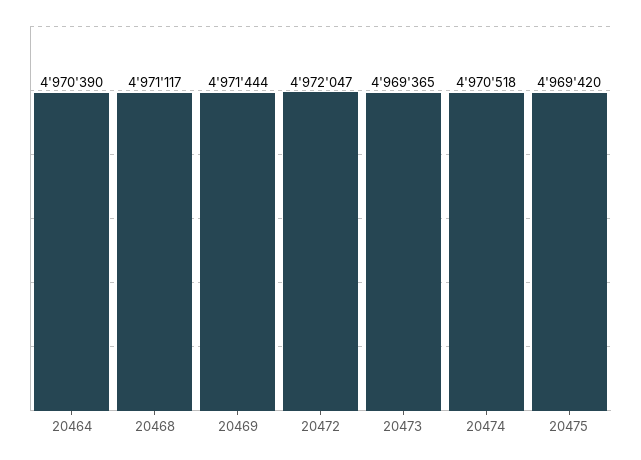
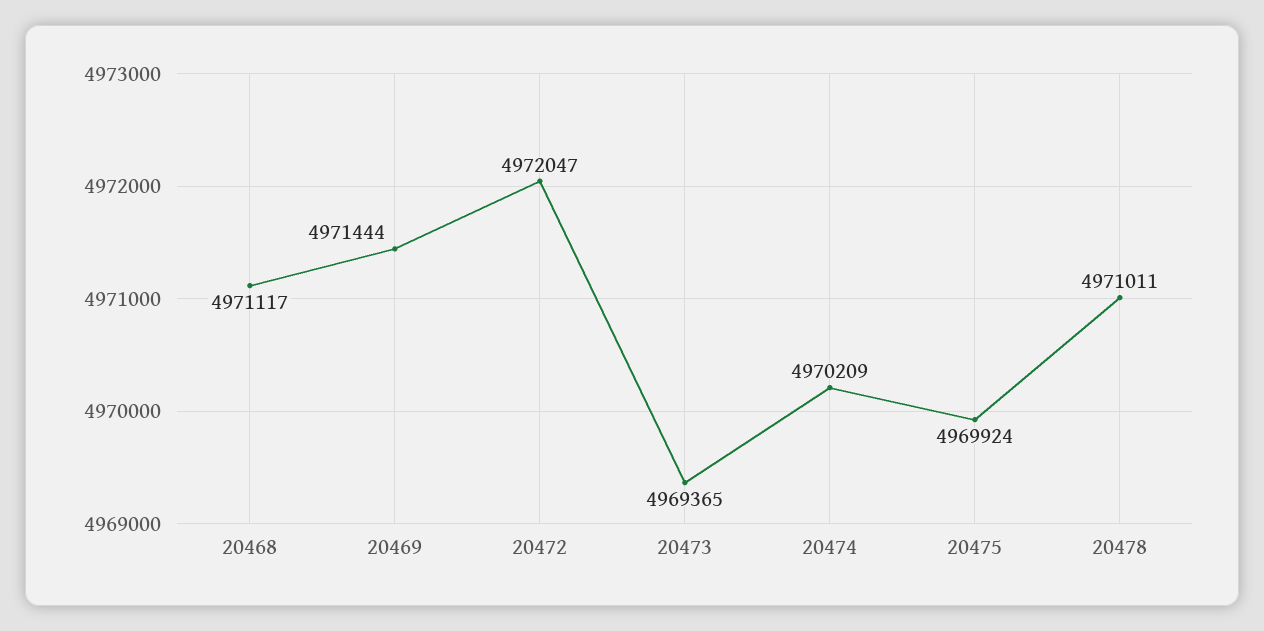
20464: 4970390 -> none
20474: 4970518 -> 4970209
20475: 4969420 -> 4969924
20478: none -> 4971011

